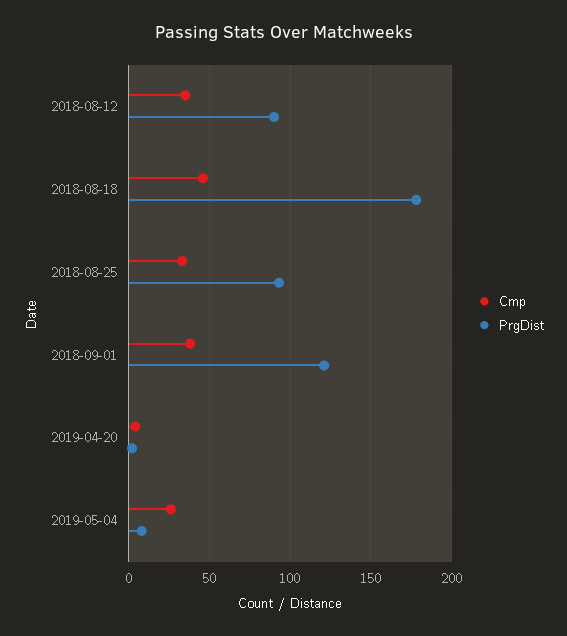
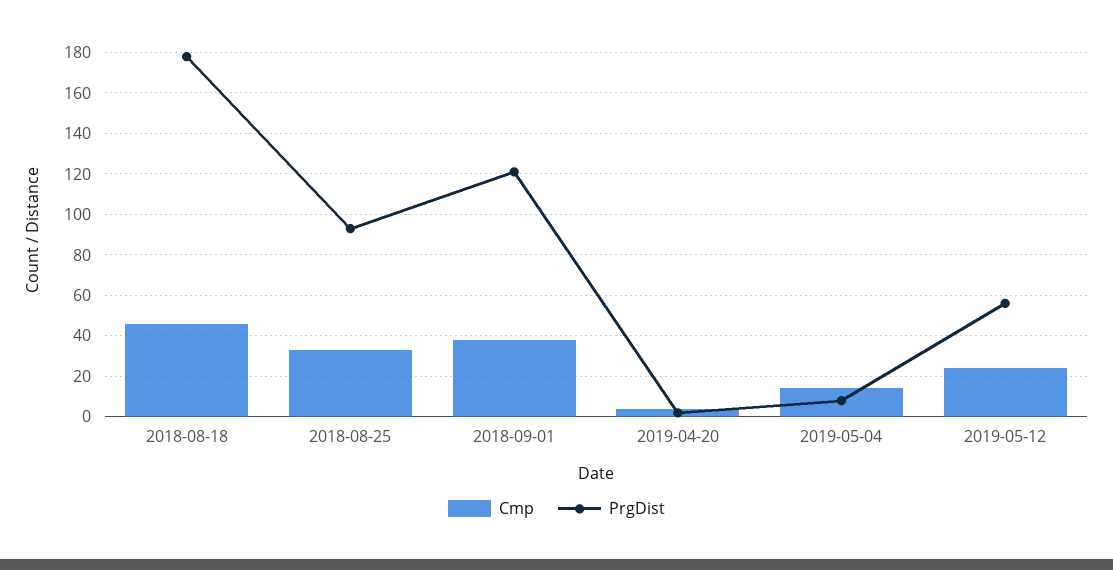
Cmp, 2018-08-12: 35 -> none
PrgDist, 2018-08-12: 90 -> none
Cmp, 2019-05-04: 25 -> 15
Cmp, 2019-05-12: none -> 25
PrgDist, 2019-05-12: none -> 55

